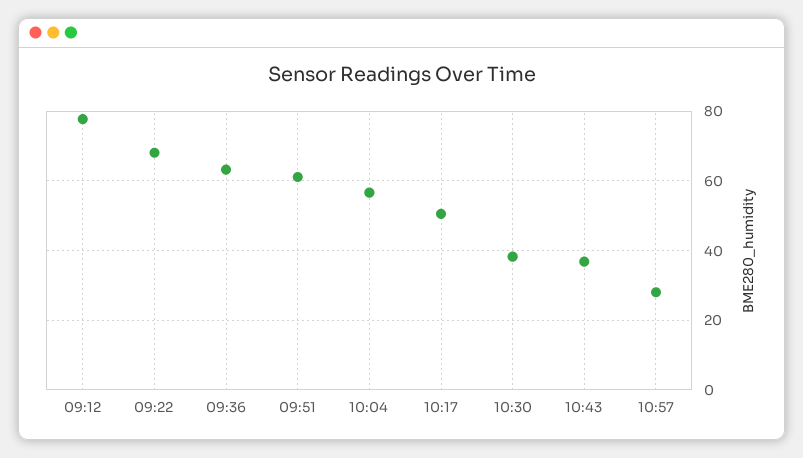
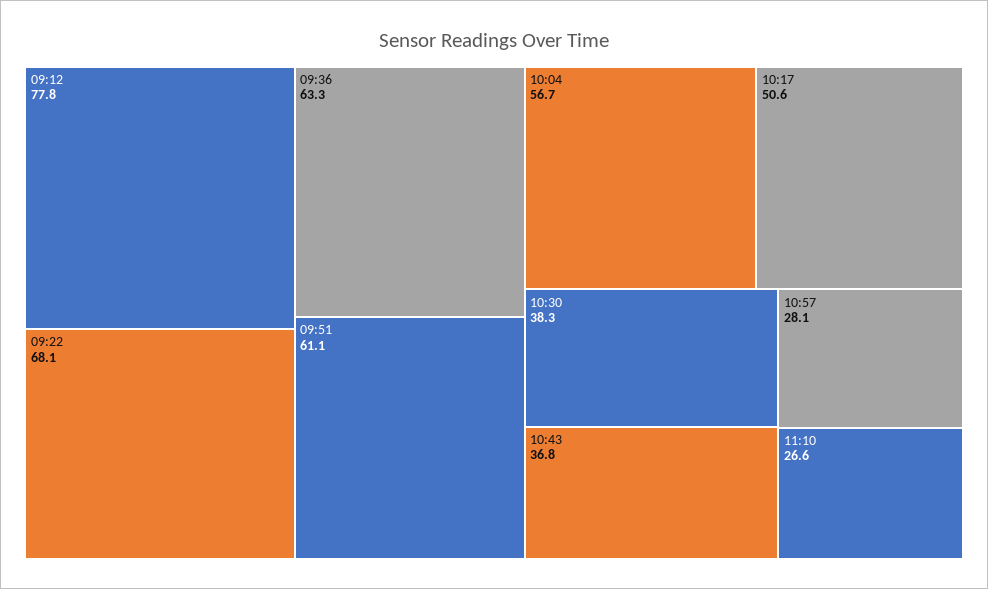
11:10: none -> 26.6

